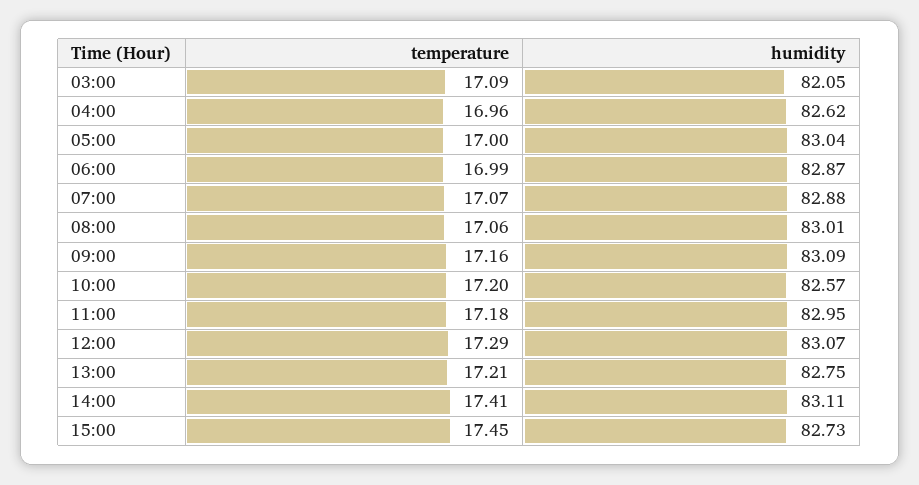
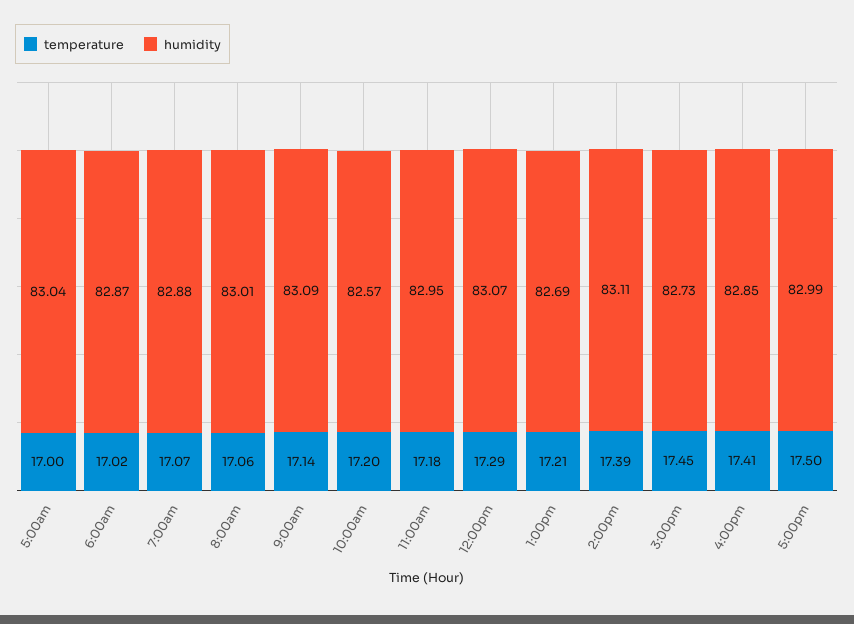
temperature, 03:00: 17.09 -> none
humidity, 03:00: 82.05 -> none
temperature, 04:00: 16.96 -> none
humidity, 04:00: 82.62 -> none
temperature, 06:00: 16.99 -> 17.02
temperature, 09:00: 17.16 -> 17.14
humidity, 13:00: 82.75 -> 82.69
temperature, 14:00: 17.41 -> 17.39
temperature, 4:00pm: none -> 17.41
humidity, 4:00pm: none -> 82.85
temperature, 5:00pm: none -> 17.5
humidity, 5:00pm: none -> 82.99

